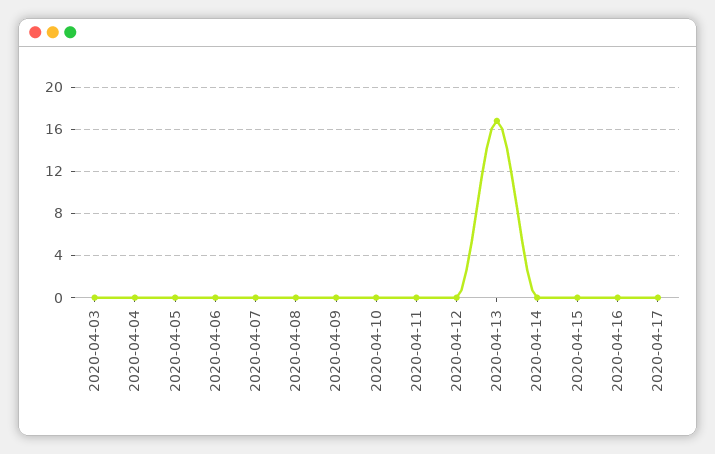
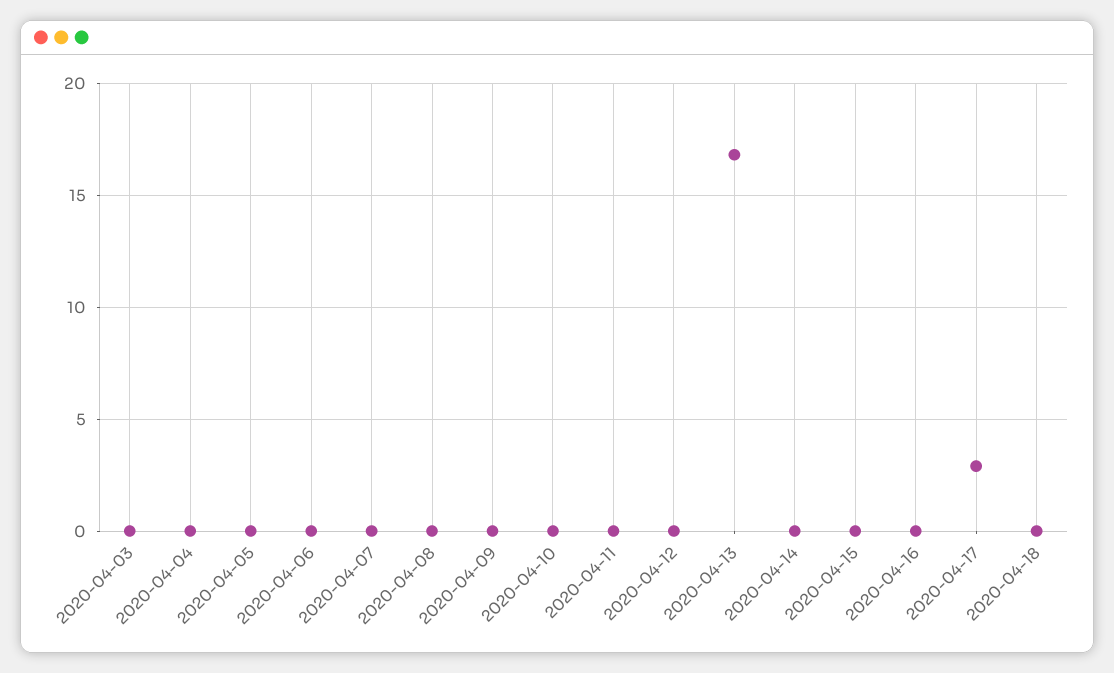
2020-04-17: 0 -> 3
2020-04-18: none -> 0

